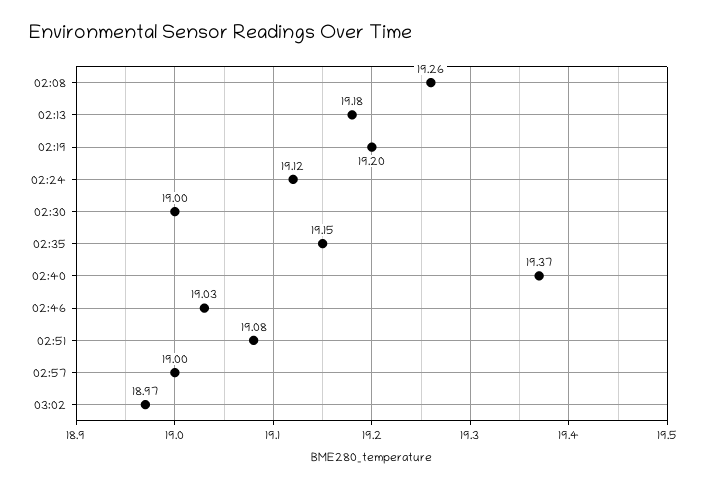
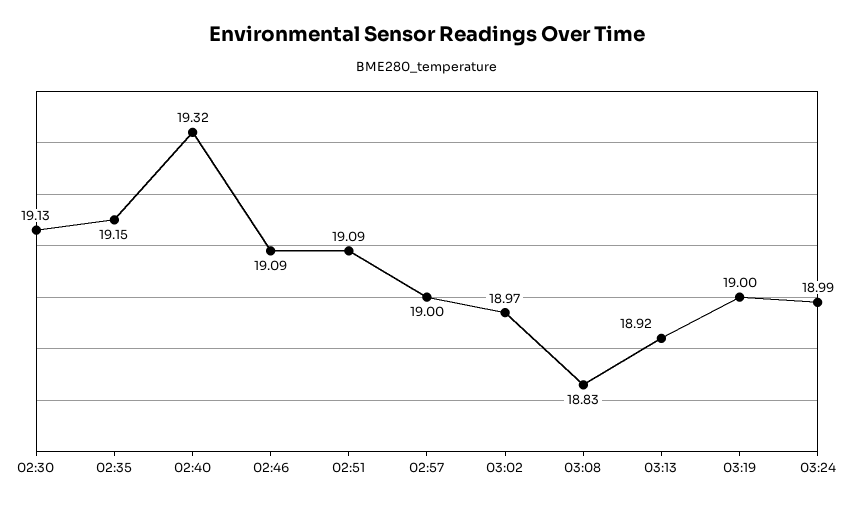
02:08: 19.26 -> none
02:13: 19.18 -> none
02:19: 19.2 -> none
02:24: 19.12 -> none
02:30: 19 -> 19.13
02:40: 19.37 -> 19.32
02:46: 19.03 -> 19.09
02:51: 19.08 -> 19.09
03:08: none -> 18.83
03:13: none -> 18.92
03:19: none -> 19
03:24: none -> 18.99

